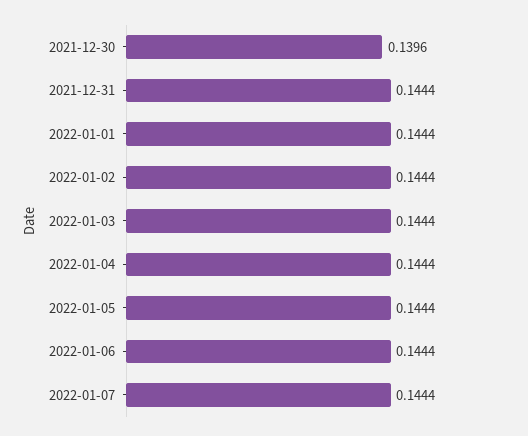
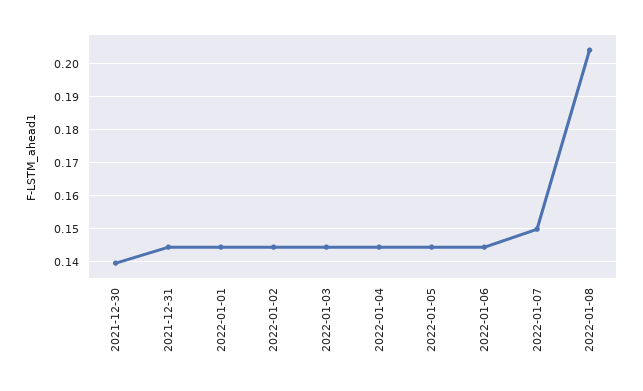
2022-01-07: 0.1444 -> 0.15
2022-01-08: none -> 0.204

